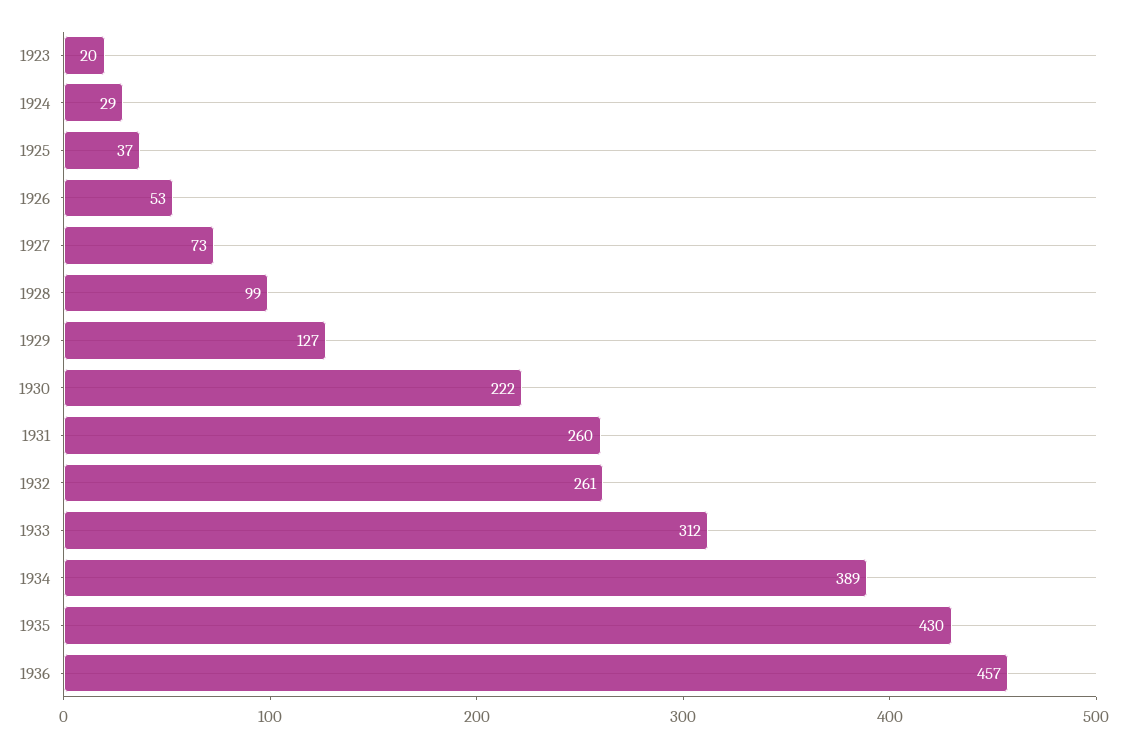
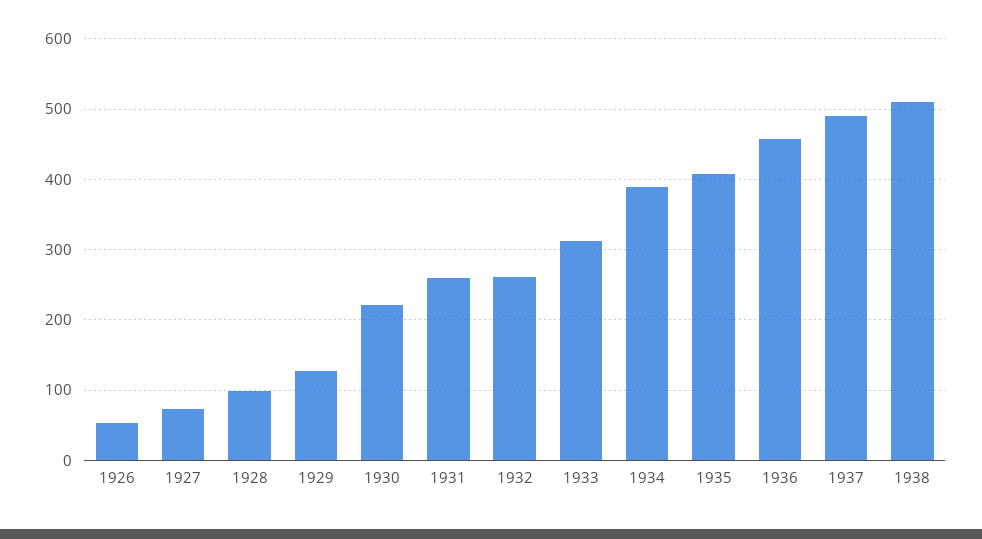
1923: 20 -> none
1924: 29 -> none
1925: 37 -> none
1935: 430 -> 410
1937: none -> 490
1938: none -> 510

